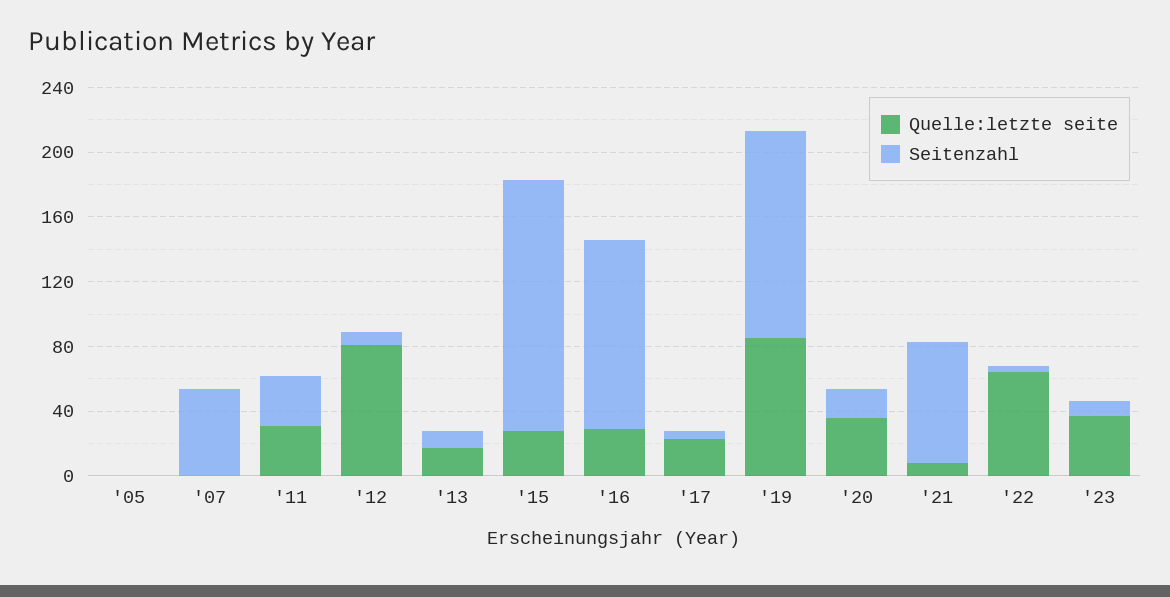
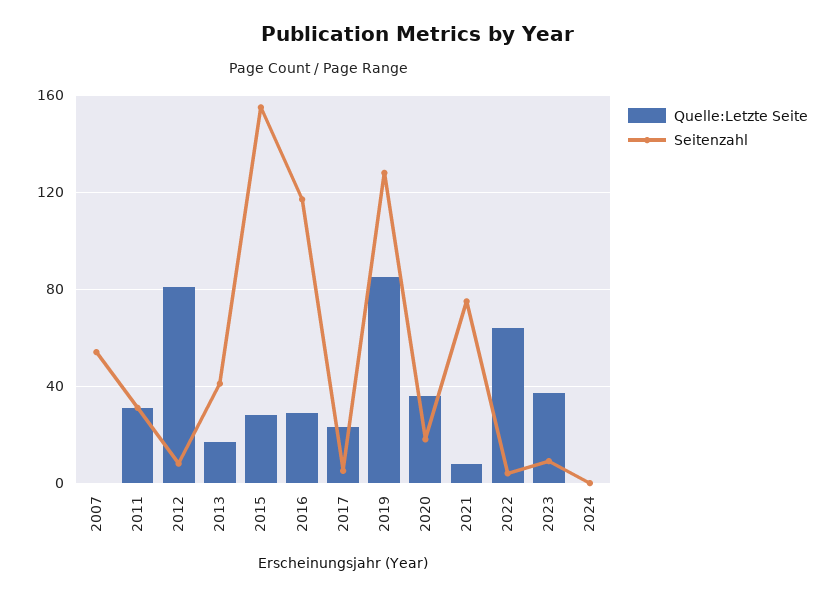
Quelle:letzte seite, '05: 0 -> none
Seitenzahl, '05: 0 -> none
Seitenzahl, '13: 10 -> 40
Quelle:letzte seite, 2024: none -> 0
Seitenzahl, 2024: none -> 0

